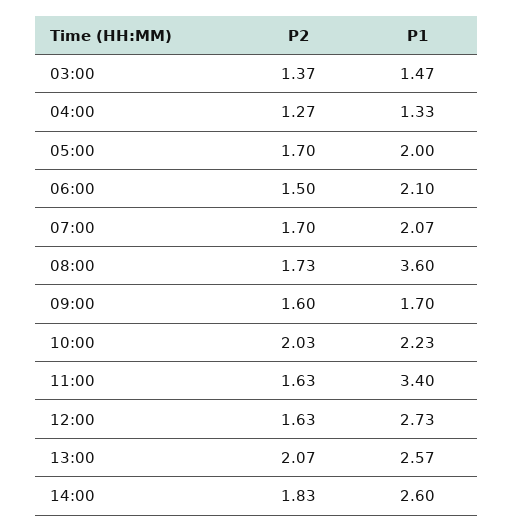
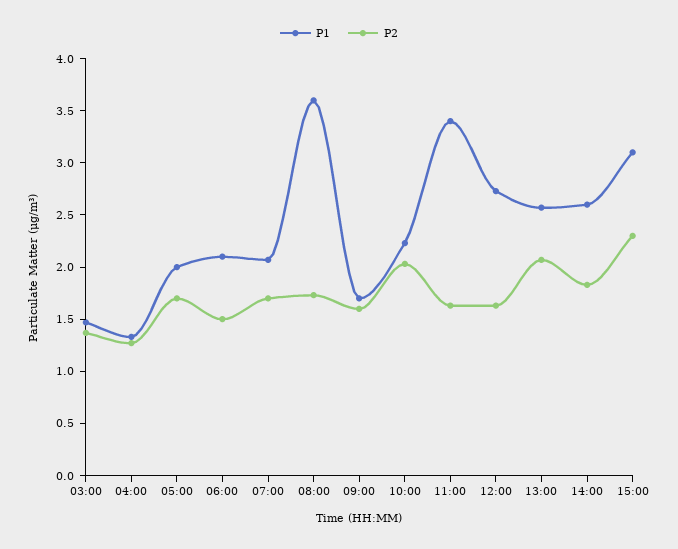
P1, 15:00: none -> 3.1
P2, 15:00: none -> 2.3

